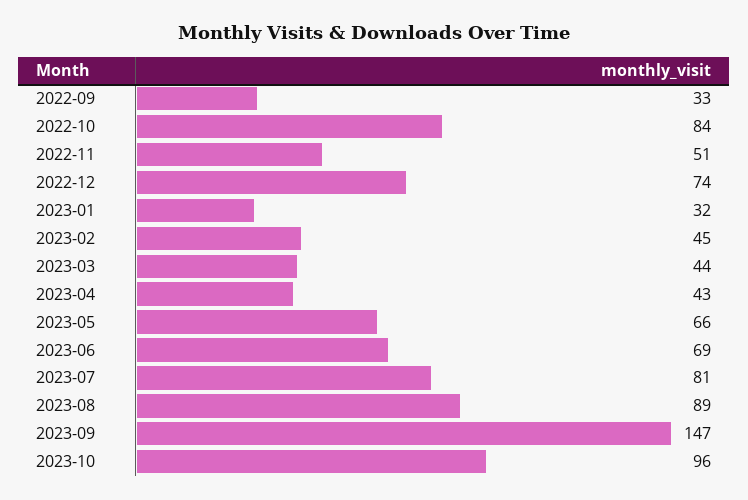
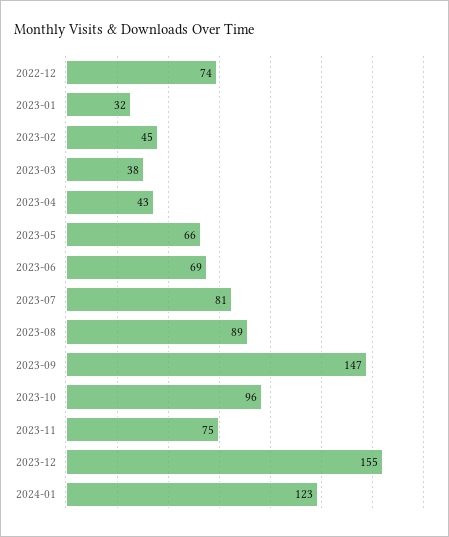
2022-09: 33 -> none
2022-10: 84 -> none
2022-11: 51 -> none
2023-03: 44 -> 38
2023-11: none -> 75
2023-12: none -> 155
2024-01: none -> 123

